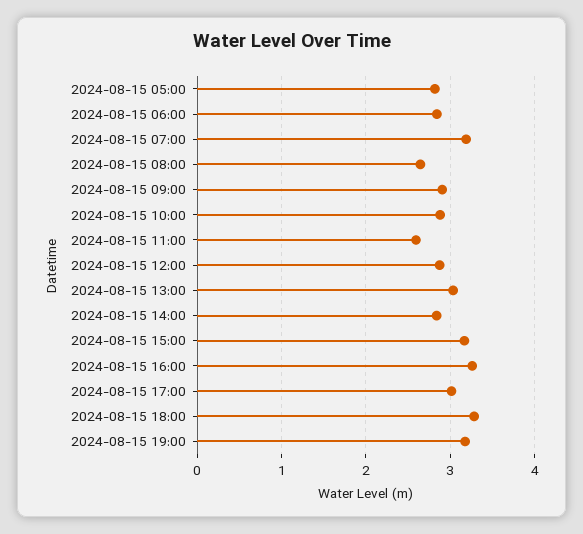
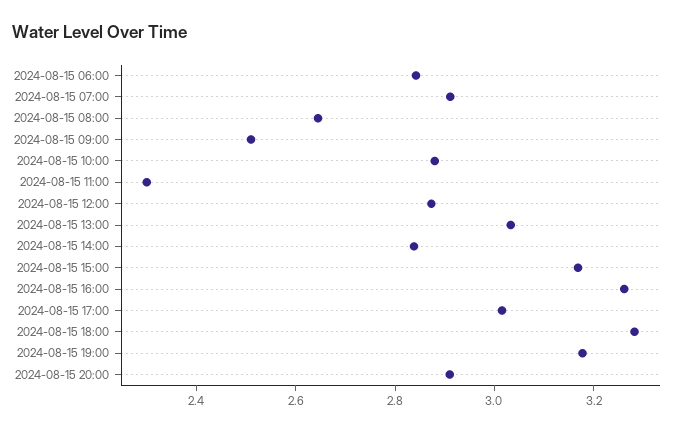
2024-08-15 05:00: 2.8 -> none
2024-08-15 07:00: 3.2 -> 2.9
2024-08-15 09:00: 2.9 -> 2.5
2024-08-15 11:00: 2.6 -> 2.3
2024-08-15 20:00: none -> 2.9

